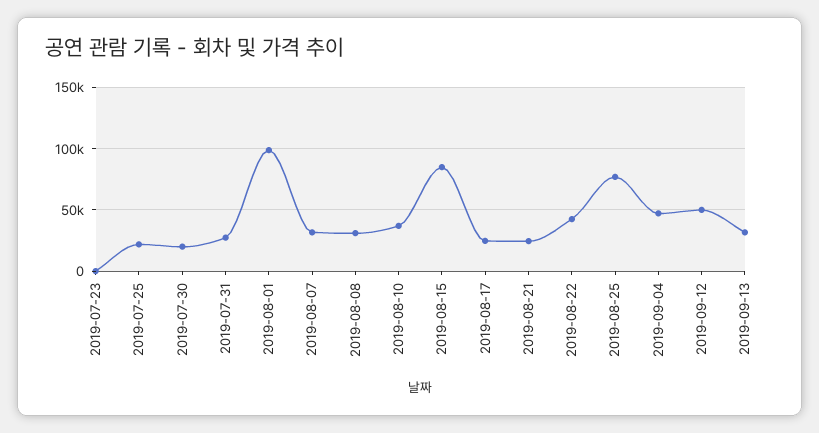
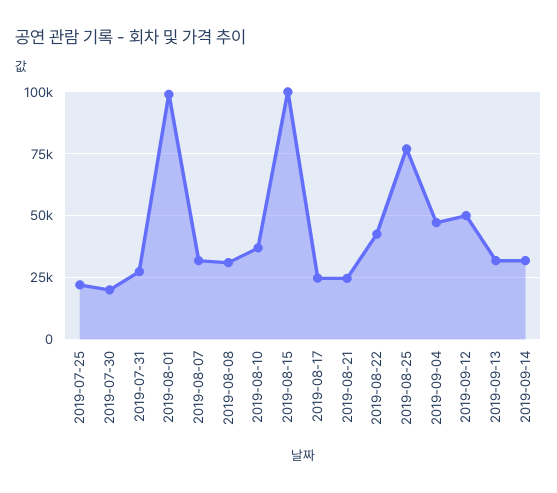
2019-07-23: 0 -> none
2019-08-15: 85000 -> 100000
2019-09-14: none -> 32500

